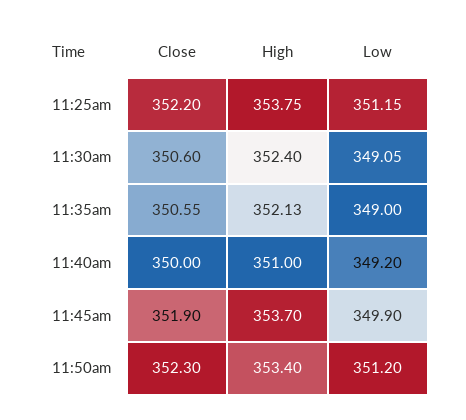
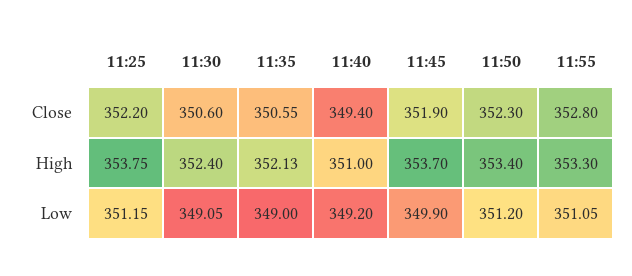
Close, 11:40am: 350 -> 349.4
Close, 11:55: none -> 352.8
High, 11:55: none -> 353.3
Low, 11:55: none -> 351.05

